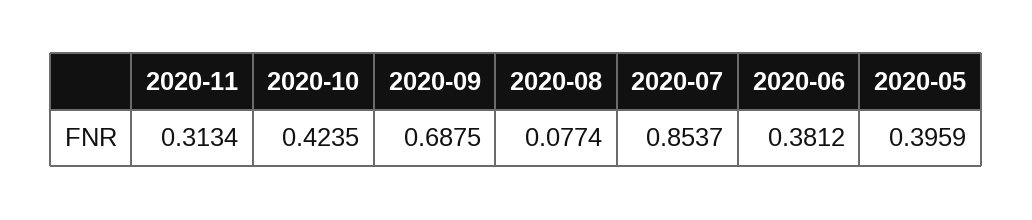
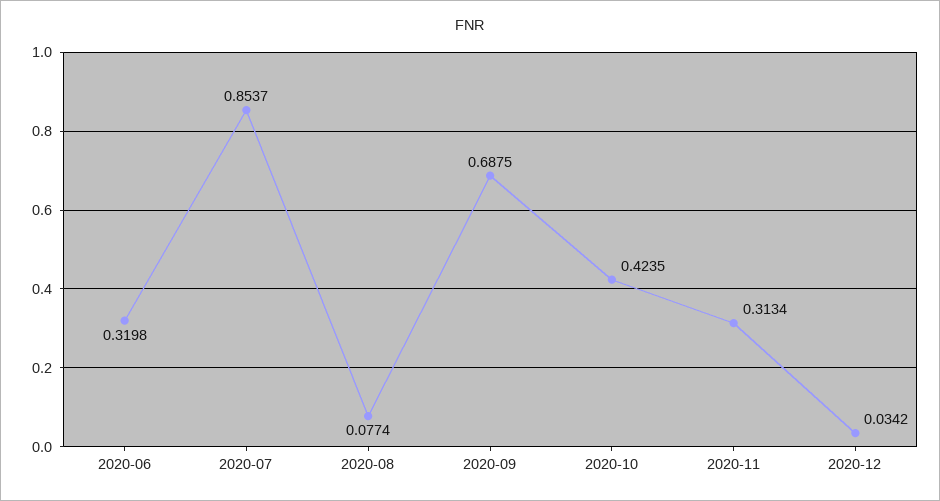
2020-06: 0.3812 -> 0.3198
2020-05: 0.3959 -> none
2020-12: none -> 0.0342

